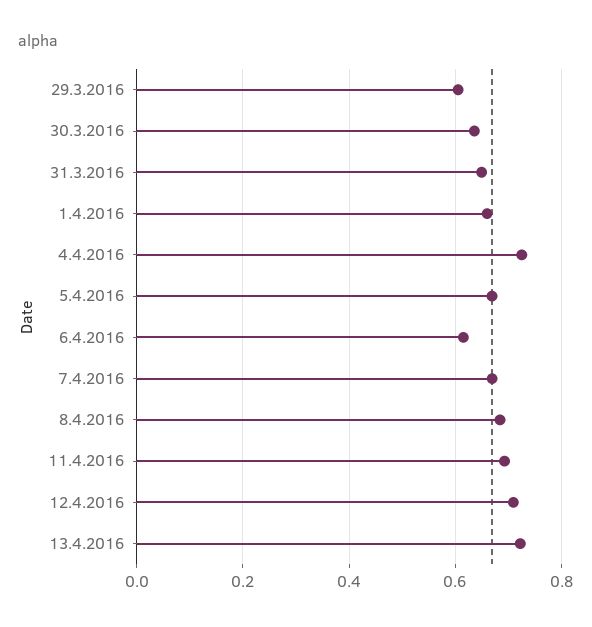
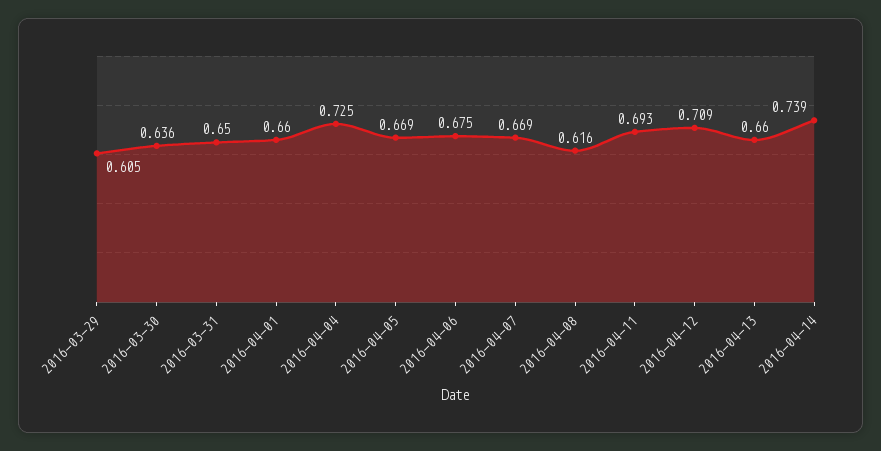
6.4.2016: 0.62 -> 0.675
8.4.2016: 0.68 -> 0.616
13.4.2016: 0.72 -> 0.66
2016-04-14: none -> 0.739

